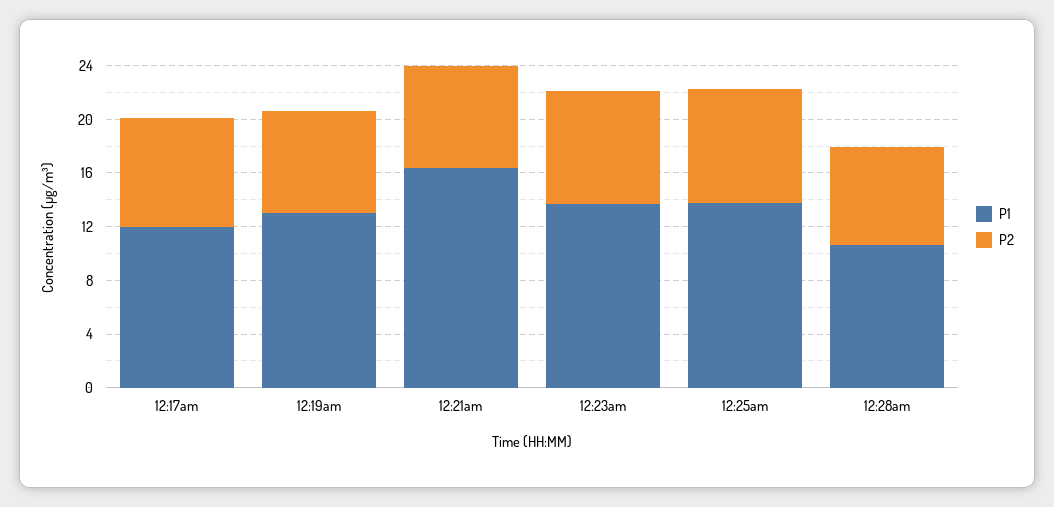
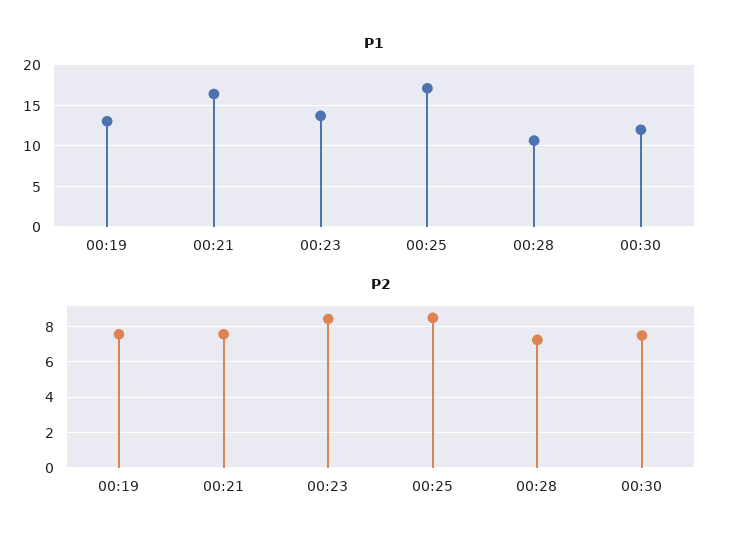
P1, 12:17am: 12 -> none
P2, 12:17am: 8 -> none
P1, 12:25am: 14 -> 17
P1, 00:30: none -> 12
P2, 00:30: none -> 7.5

